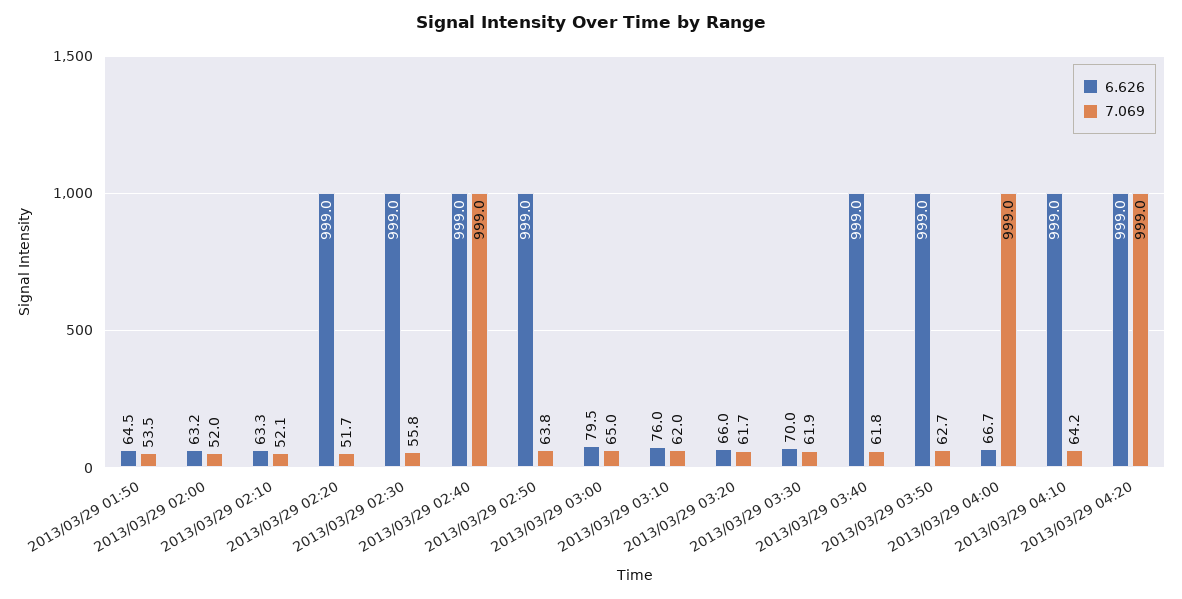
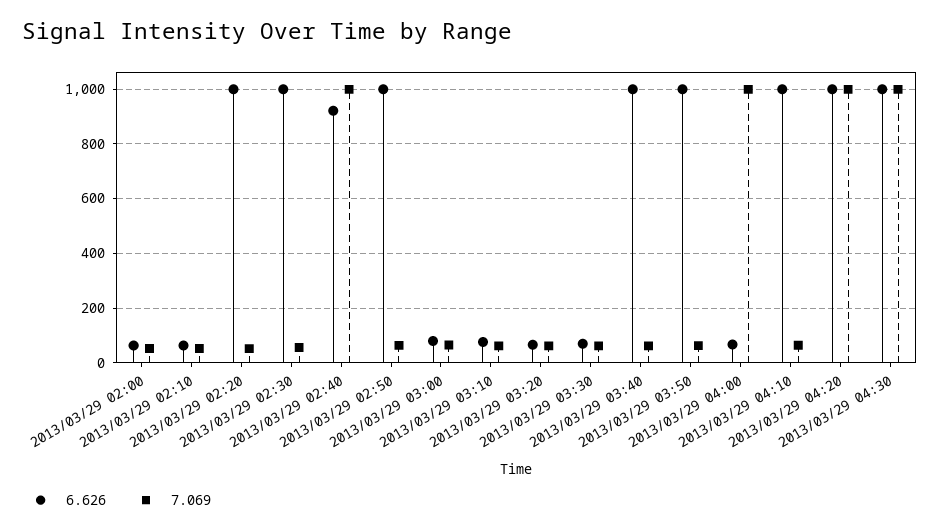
6.626, 2013/03/29 01:50: 64.5 -> none
7.069, 2013/03/29 01:50: 53.5 -> none
6.626, 2013/03/29 02:40: 999 -> 925
6.626, 2013/03/29 04:30: none -> 1000
7.069, 2013/03/29 04:30: none -> 1000

